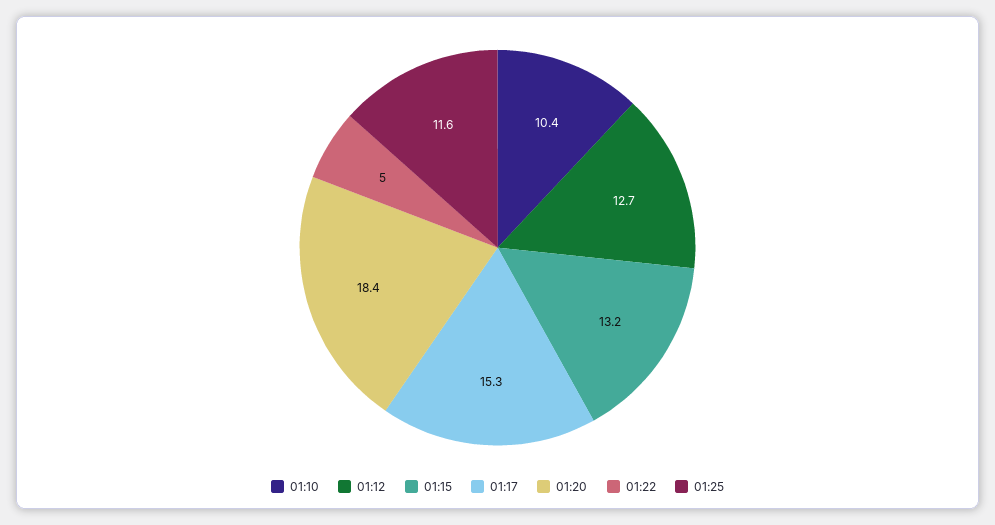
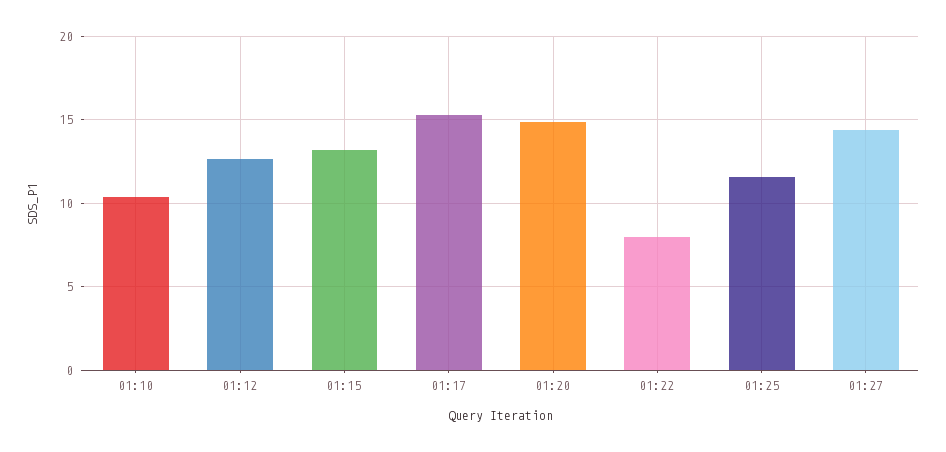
01:20: 18.4 -> 15
01:22: 5 -> 8
01:27: none -> 14.5

